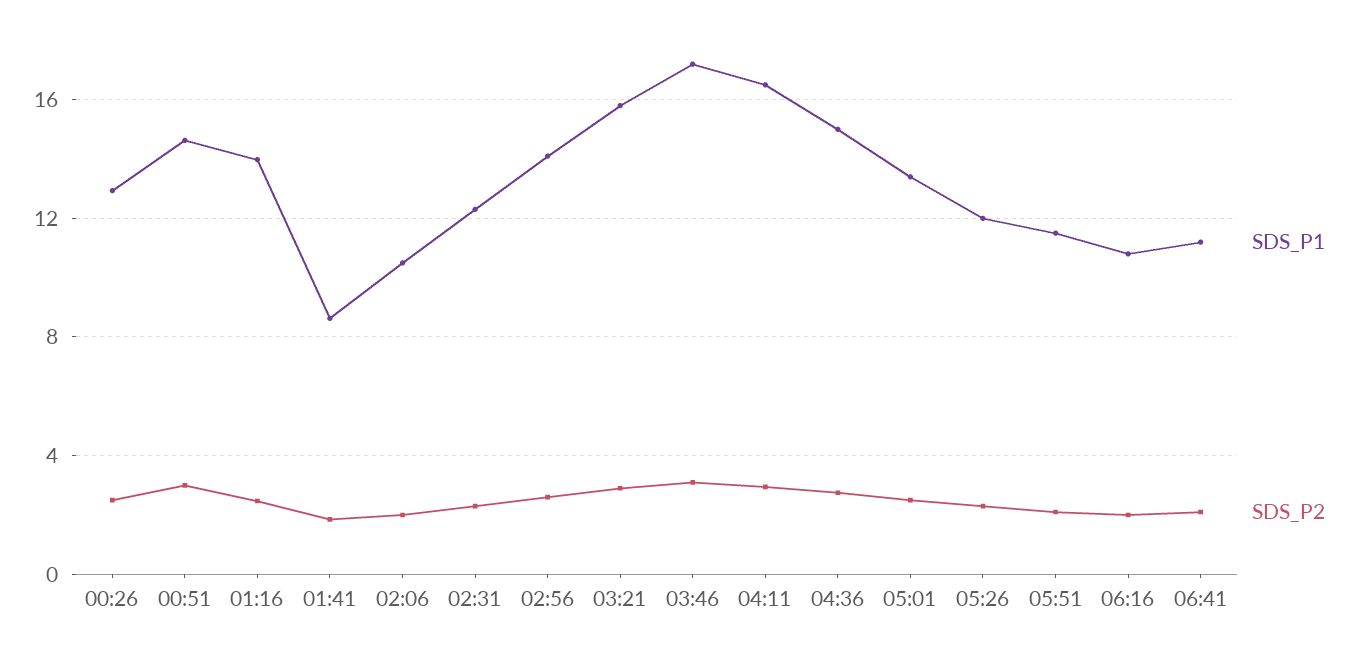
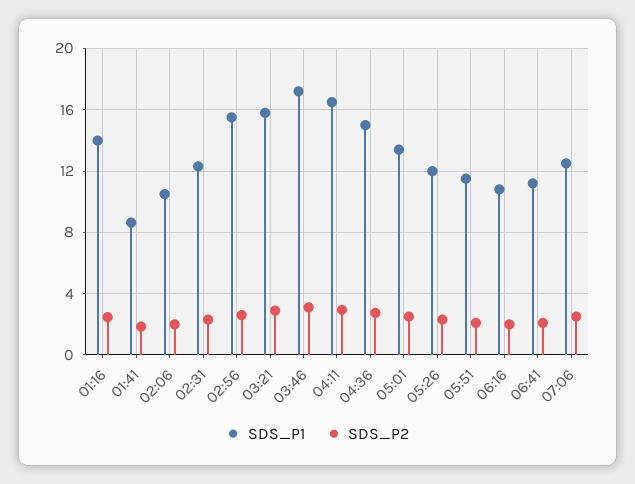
SDS_P1, 00:26: 13 -> none
SDS_P2, 00:26: 2.5 -> none
SDS_P1, 00:51: 14.5 -> none
SDS_P2, 00:51: 3 -> none
SDS_P1, 02:56: 14 -> 15.5
SDS_P1, 07:06: none -> 12.5
SDS_P2, 07:06: none -> 2.5

